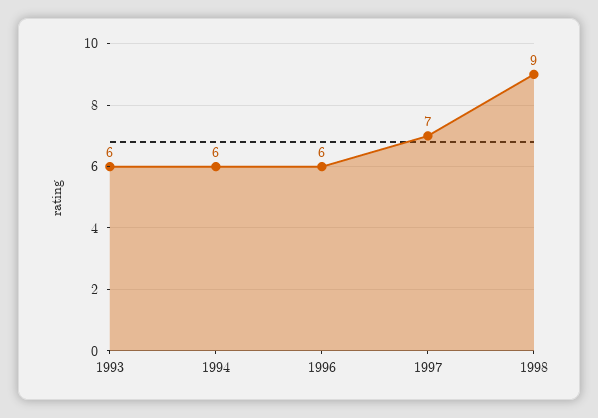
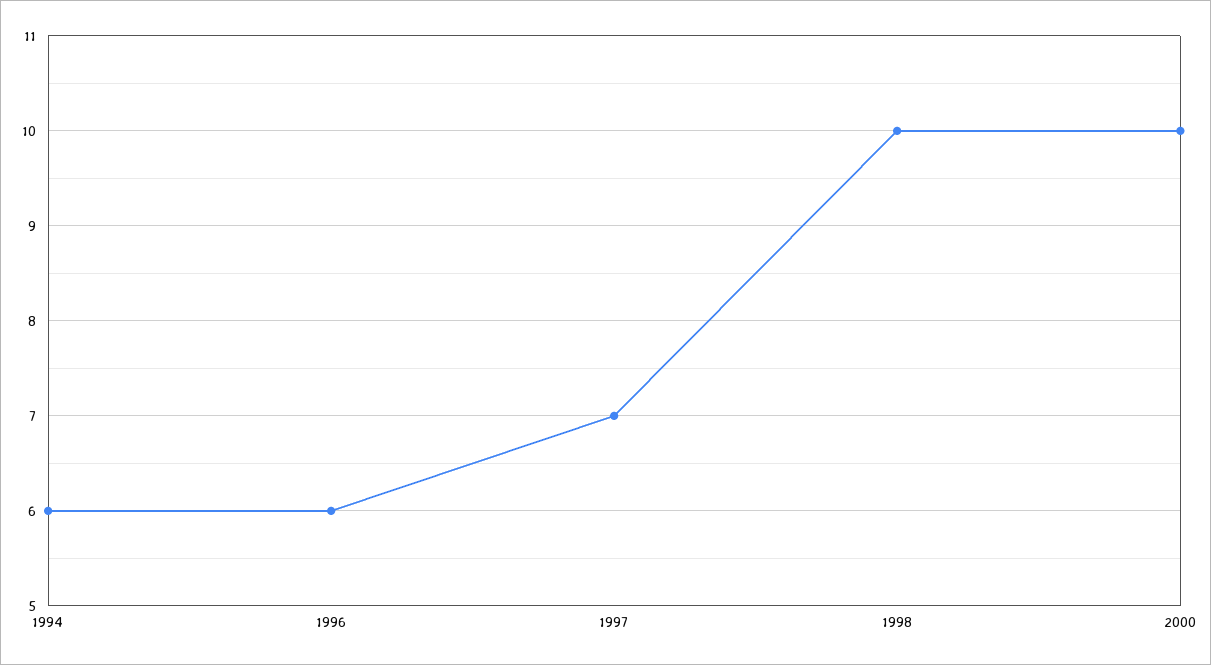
1993: 6 -> none
1998: 9 -> 10
2000: none -> 10

